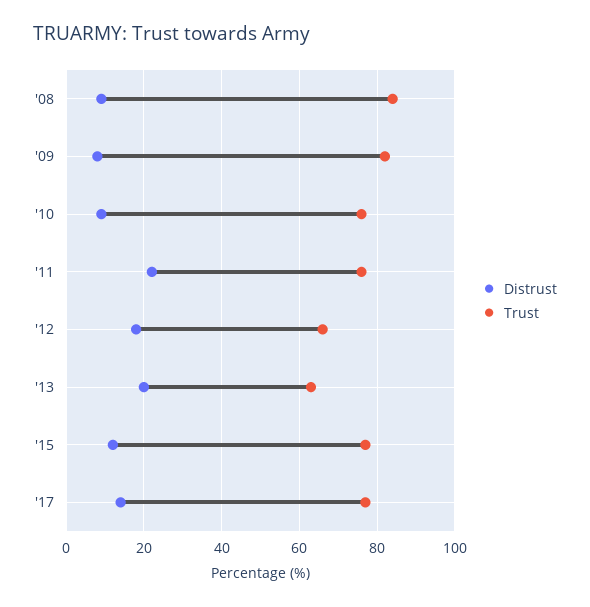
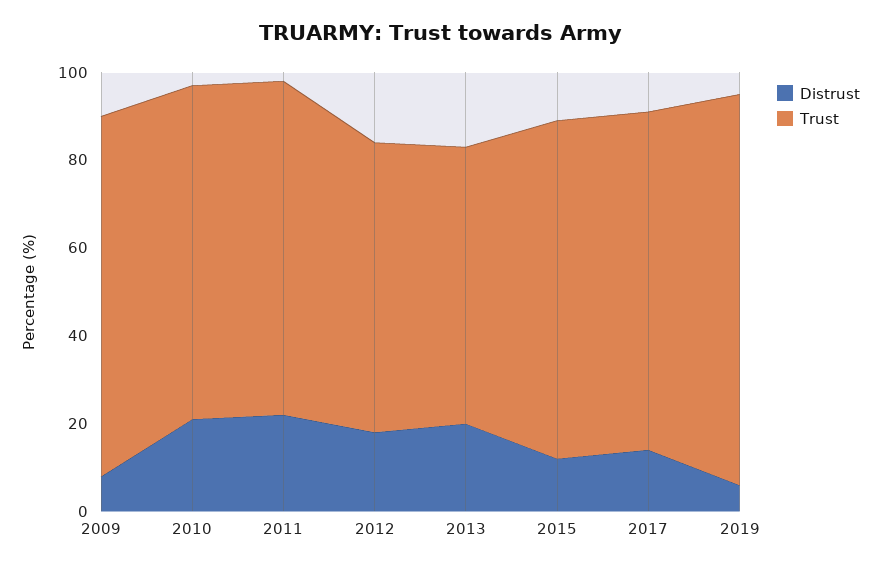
Distrust, '08: 10 -> none
Trust, '08: 85 -> none
Distrust, '10: 10 -> 20
Distrust, 2019: none -> 5
Trust, 2019: none -> 90

